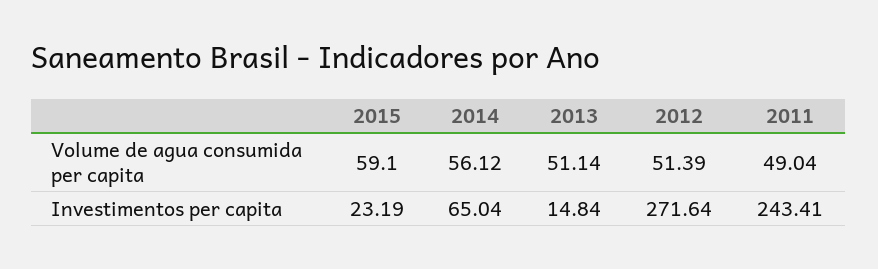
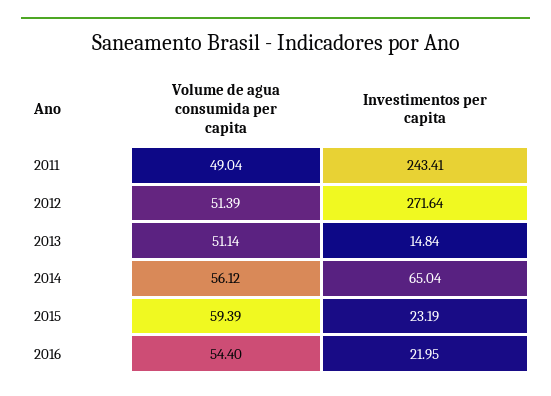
2015, Volume de agua consumida per capita: 59.1 -> 59.39
2016, Volume de agua consumida per capita: none -> 54.4
2016, Investimentos per capita: none -> 21.95

